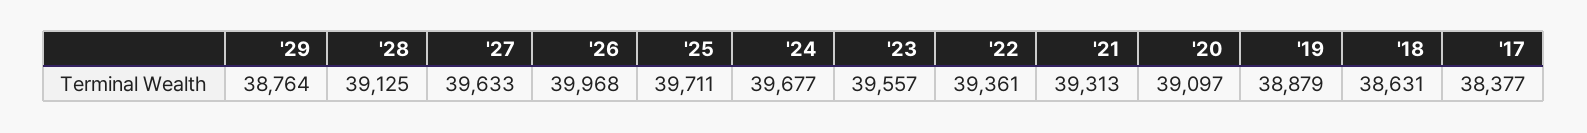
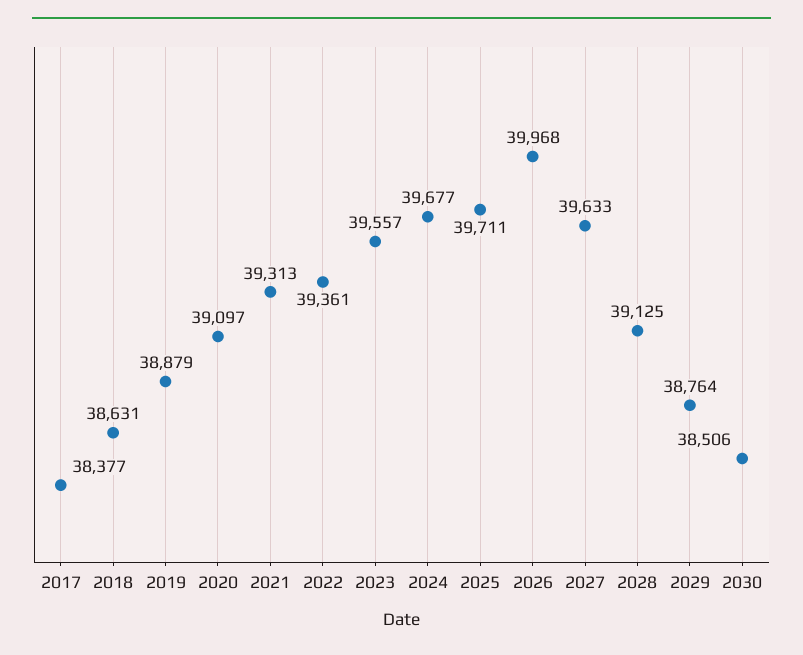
2030: none -> 38506

